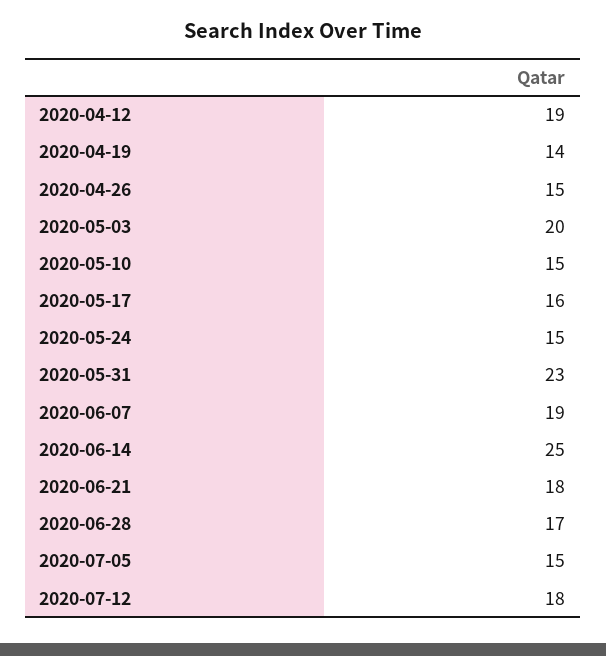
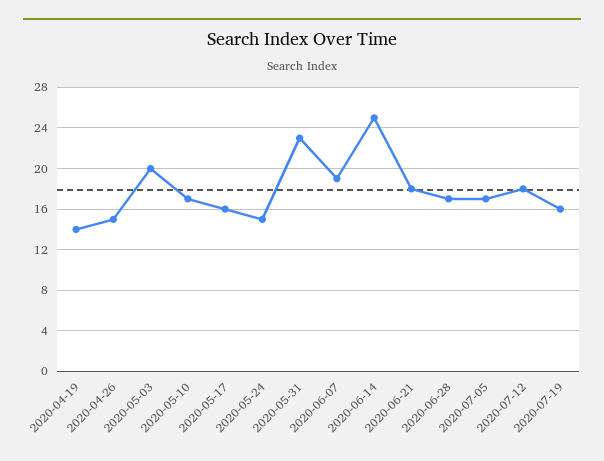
2020-04-12: 19 -> none
2020-05-10: 15 -> 17
2020-07-05: 15 -> 17
2020-07-19: none -> 16

